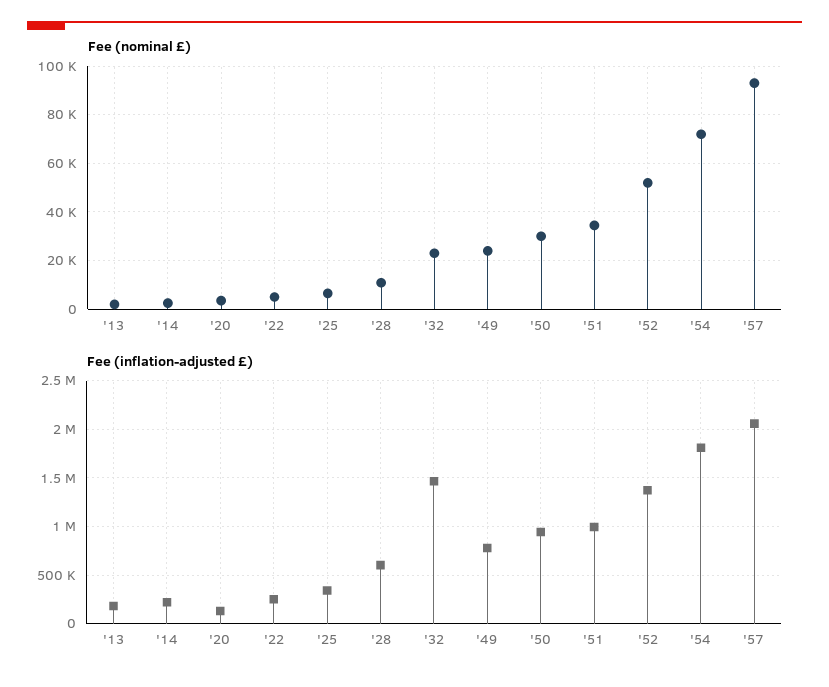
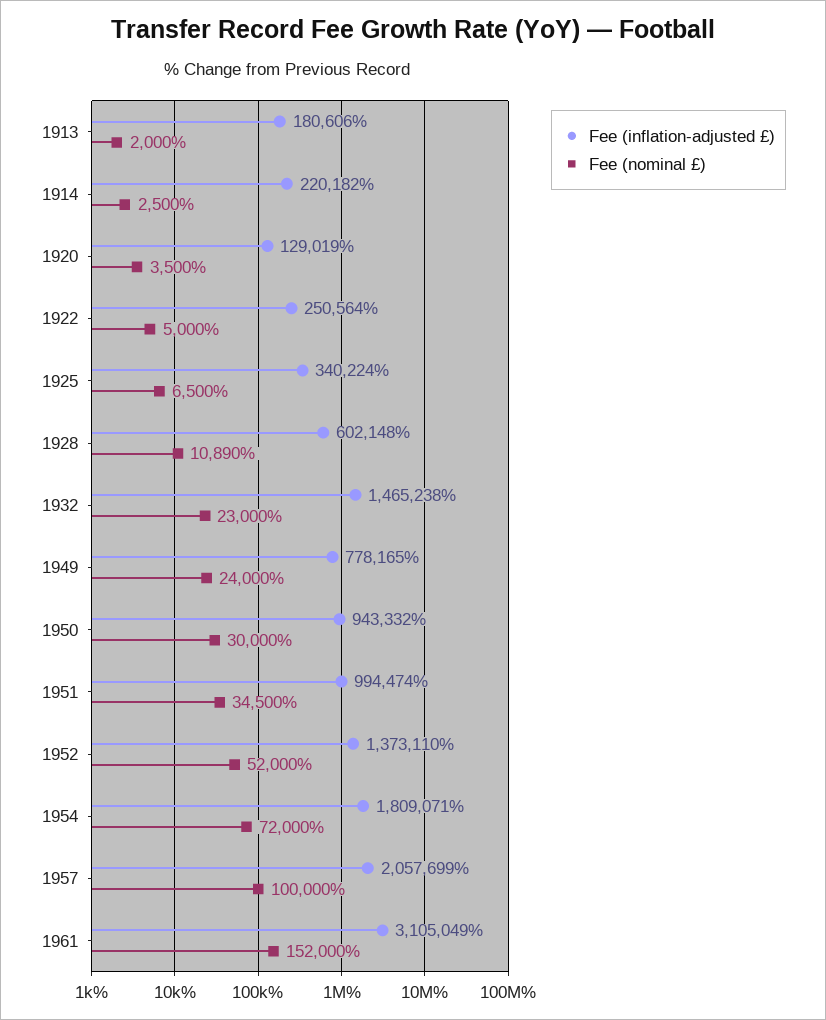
Fee (nominal £), '57: 92500 -> 100000
Fee (inflation-adjusted £), 1961: none -> 3105049
Fee (nominal £), 1961: none -> 152000

